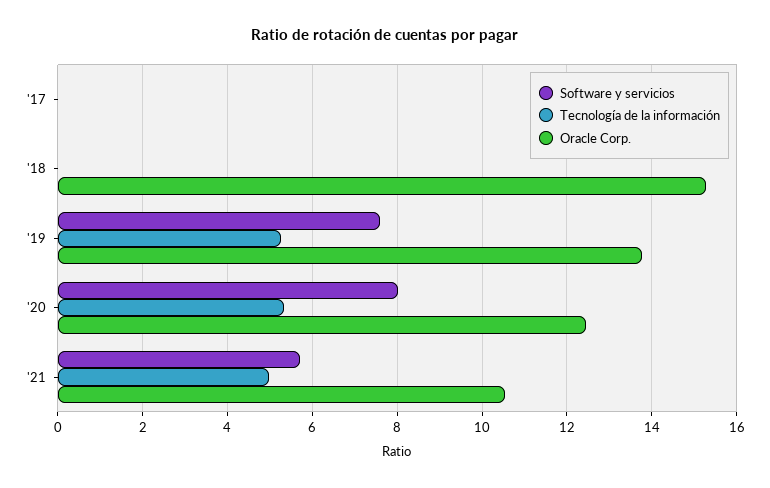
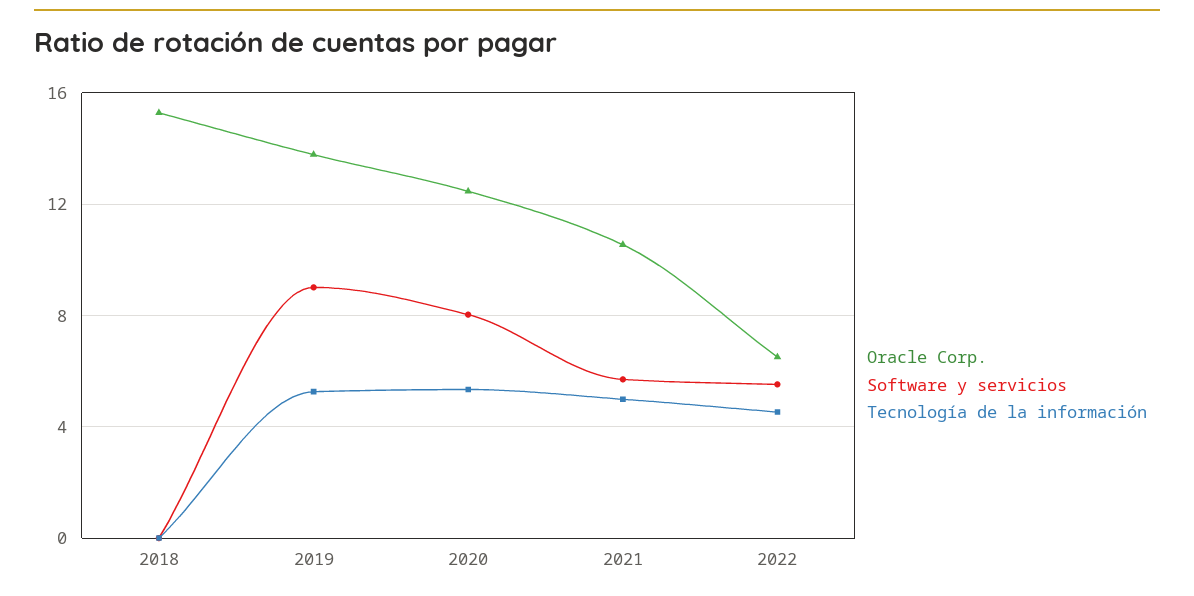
Software y servicios, '17: 0 -> none
Tecnología de la información, '17: 0 -> none
Oracle Corp., '17: 0 -> none
Software y servicios, '19: 7.6 -> 9
Oracle Corp., 2022: none -> 6.5
Software y servicios, 2022: none -> 5.5
Tecnología de la información, 2022: none -> 4.5

